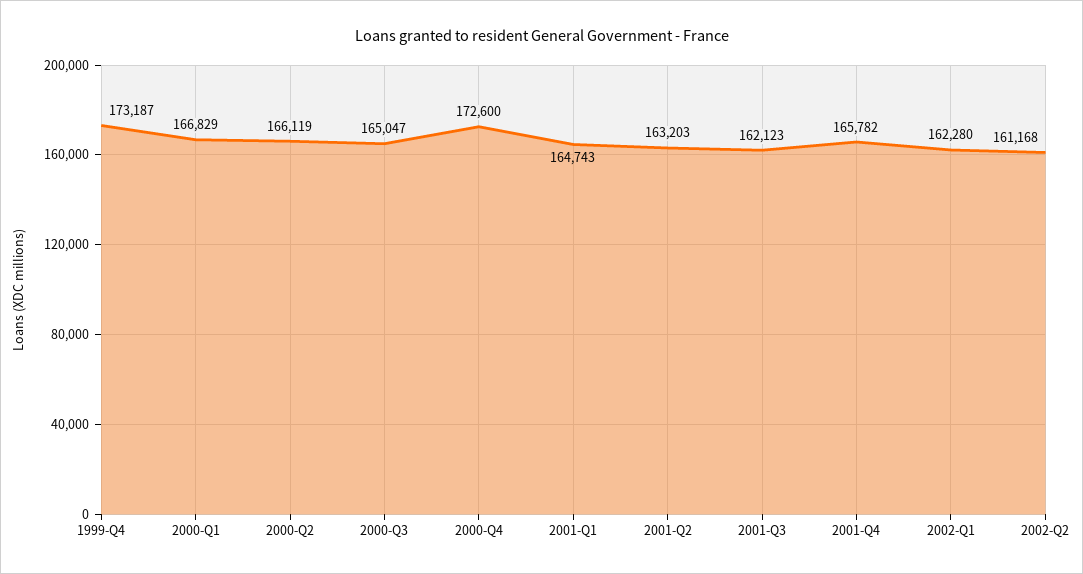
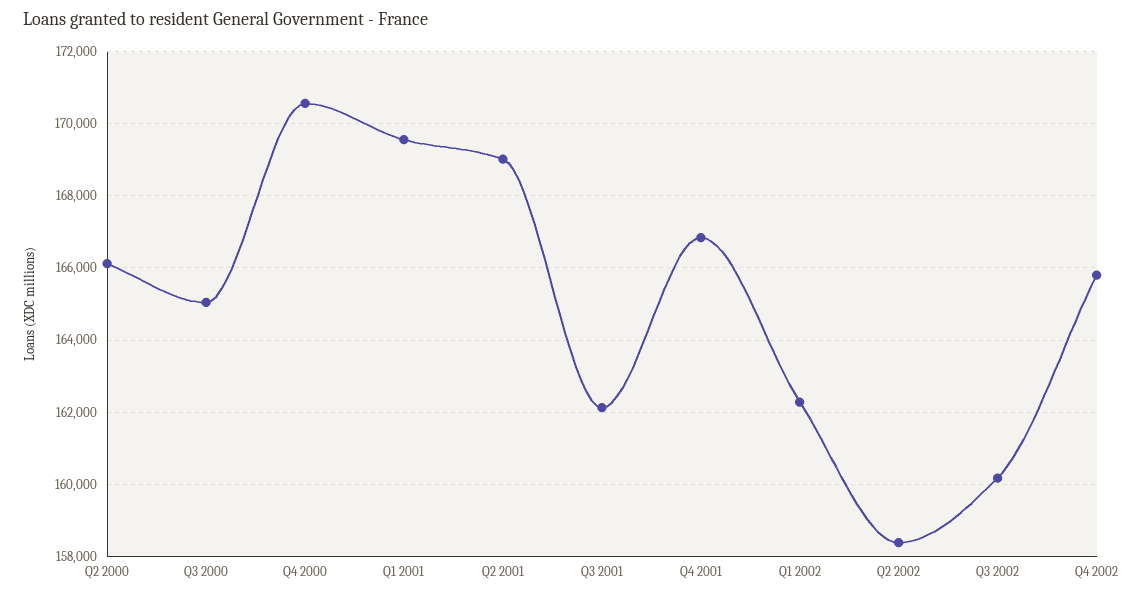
1999-Q4: 173187 -> none
2000-Q1: 166829 -> none
2000-Q4: 172600 -> 170600
2001-Q1: 164743 -> 169600
2001-Q2: 163203 -> 169000
2001-Q4: 165782 -> 166800
2002-Q2: 161168 -> 158400
Q3 2002: none -> 160200
Q4 2002: none -> 165800

